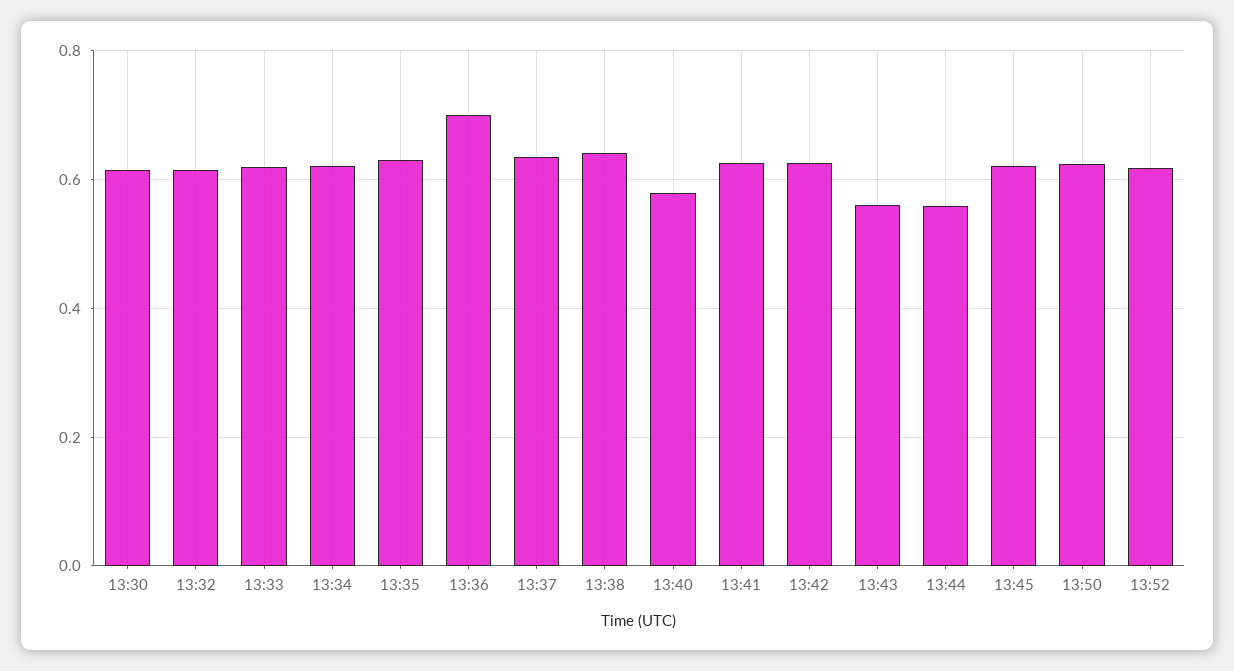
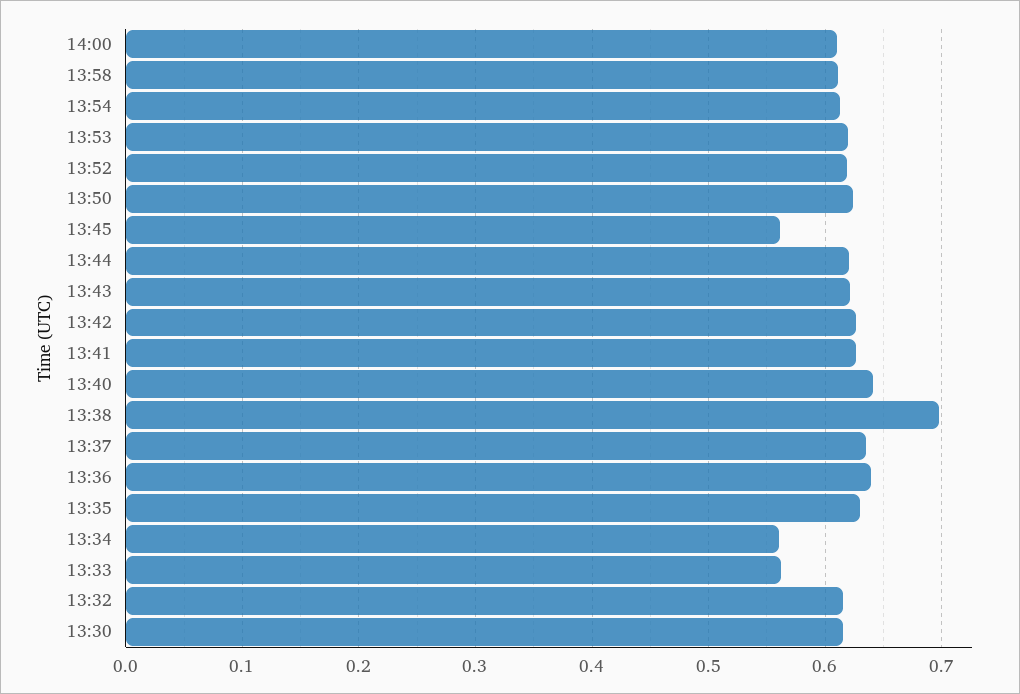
13:33: 0.62 -> 0.56
13:34: 0.62 -> 0.56
13:36: 0.7 -> 0.64
13:38: 0.64 -> 0.7
13:40: 0.58 -> 0.64
13:43: 0.56 -> 0.62
13:44: 0.56 -> 0.62
13:45: 0.62 -> 0.56
14:00: none -> 0.61
13:58: none -> 0.61
13:54: none -> 0.61
13:53: none -> 0.62

